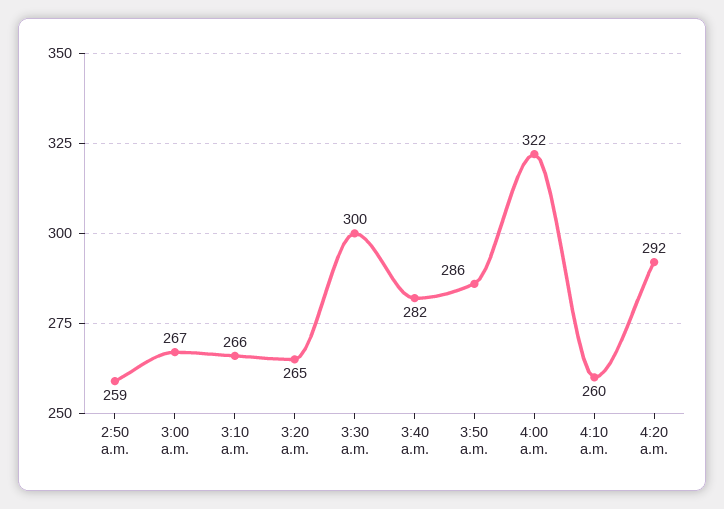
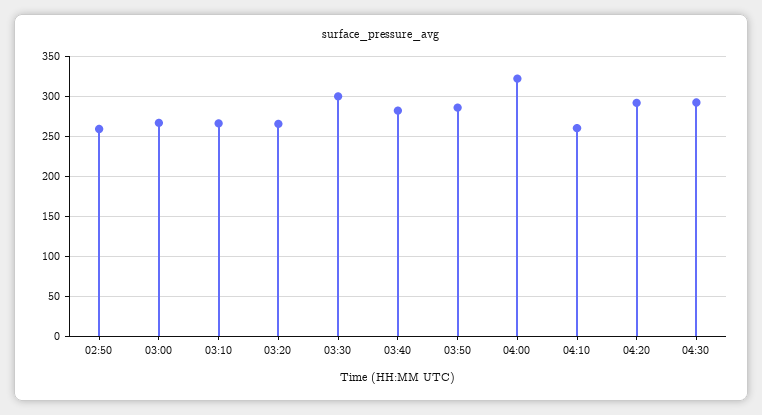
04:30: none -> 290

